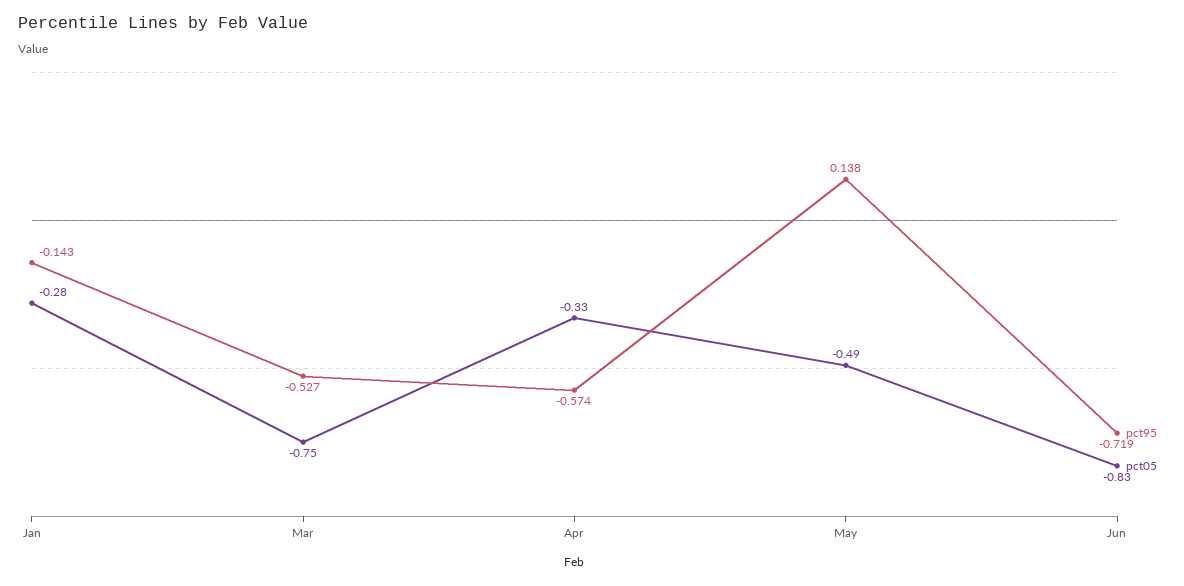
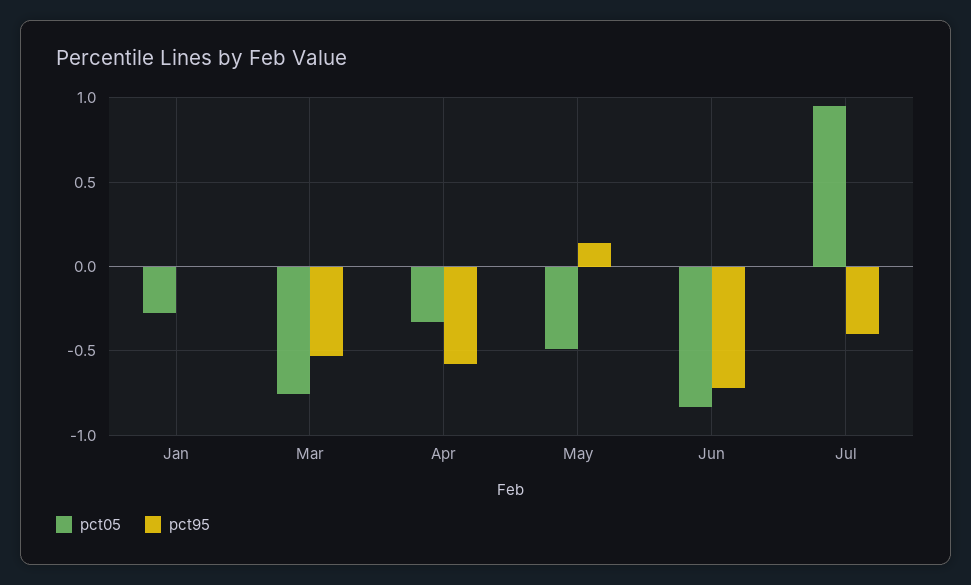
pct95, Jan: -0.143 -> 0
pct05, Jul: none -> 0.95
pct95, Jul: none -> -0.4

